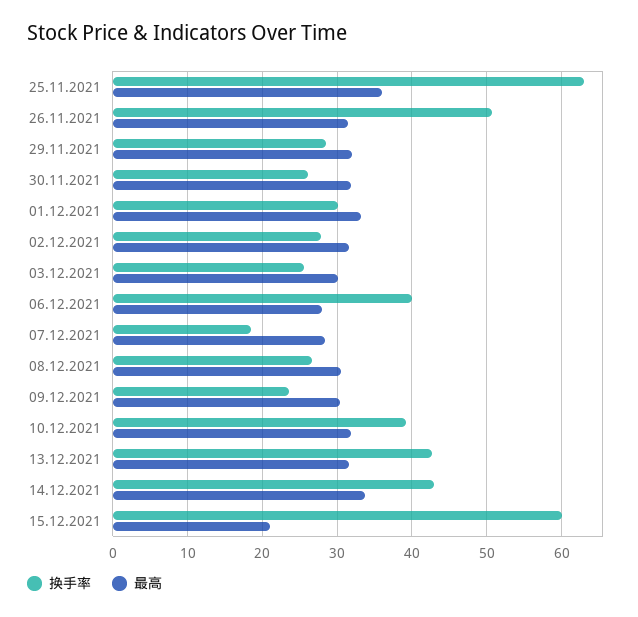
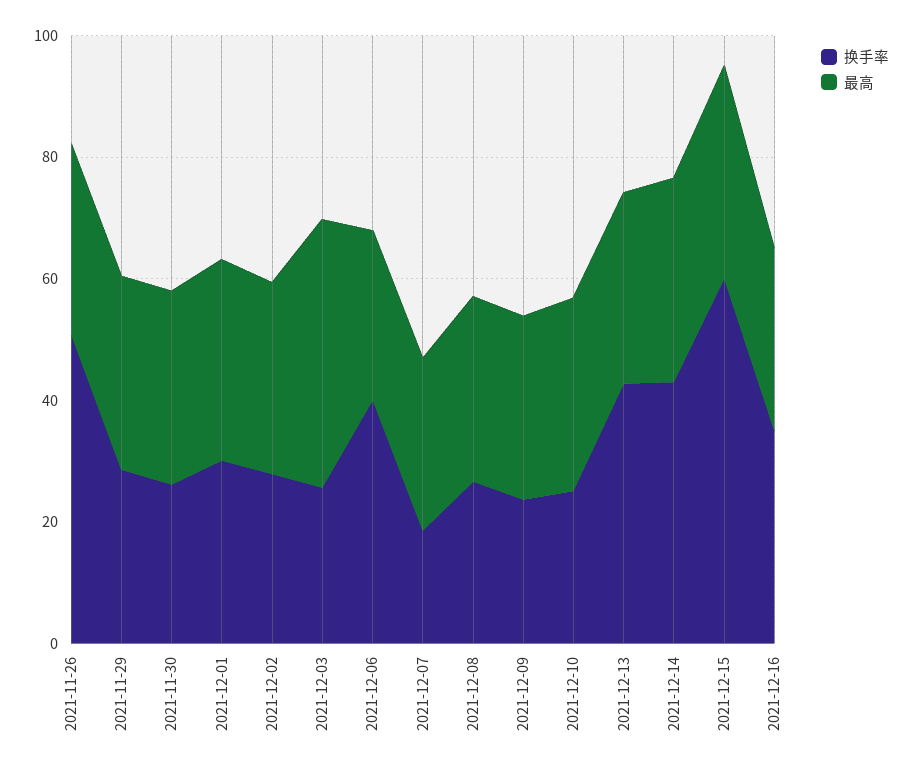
换手率, 25.11.2021: 63 -> none
最高, 25.11.2021: 36 -> none
最高, 03.12.2021: 30 -> 45
换手率, 10.12.2021: 39 -> 25
最高, 15.12.2021: 21 -> 35
换手率, 2021-12-16: none -> 35
最高, 2021-12-16: none -> 30

